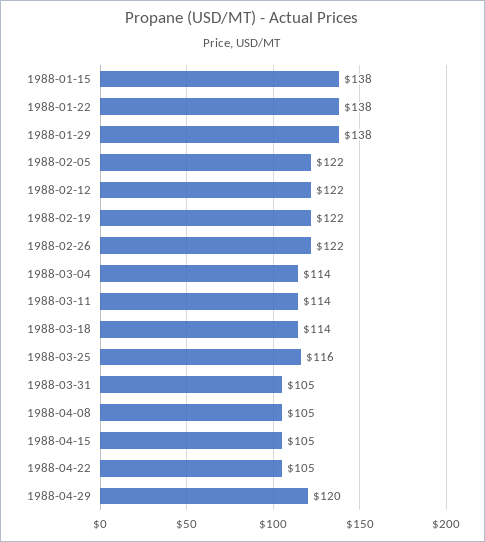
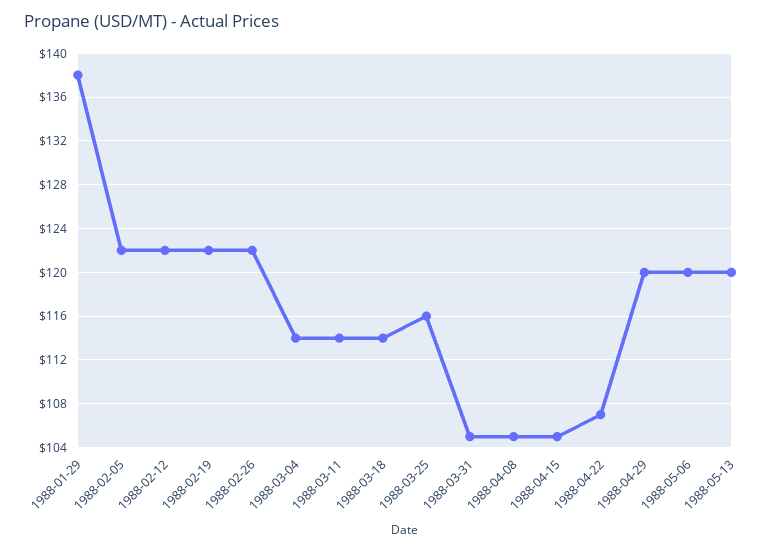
1988-01-15: 138 -> none
1988-01-22: 138 -> none
1988-04-22: 105 -> 107
1988-05-06: none -> 120
1988-05-13: none -> 120

